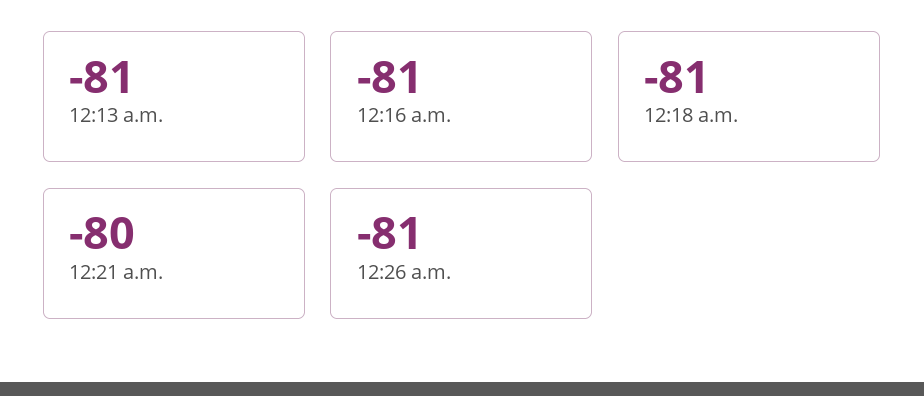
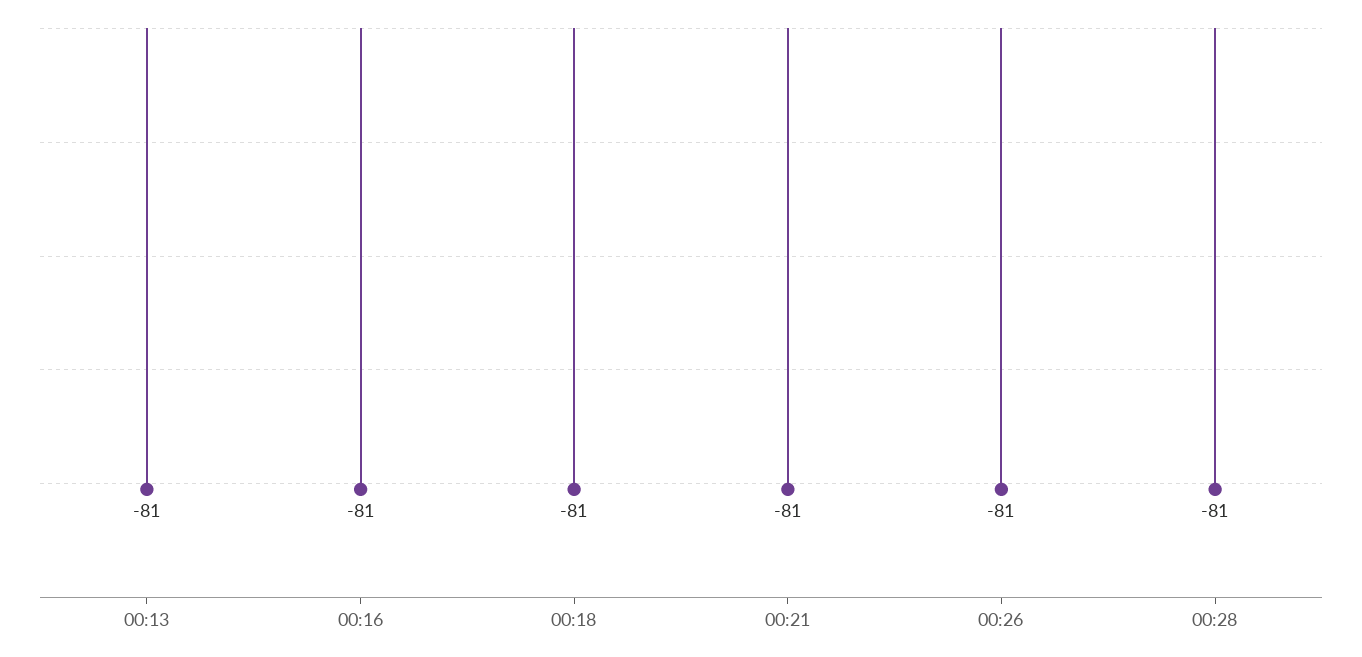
12:21 a.m.: -80 -> -81
00:28: none -> -81

